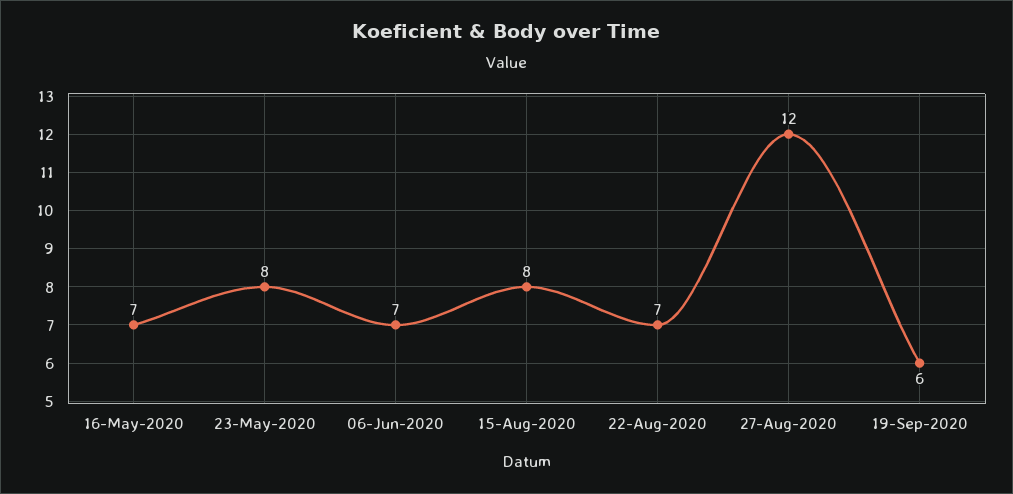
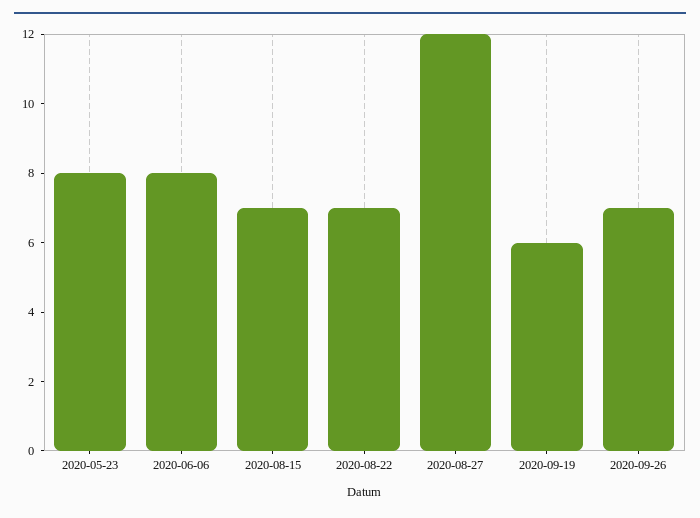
16-May-2020: 7 -> none
06-Jun-2020: 7 -> 8
15-Aug-2020: 8 -> 7
2020-09-26: none -> 7

